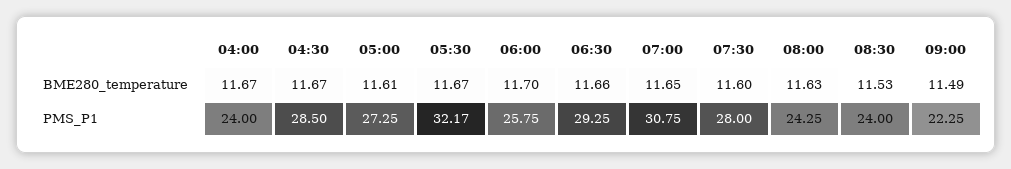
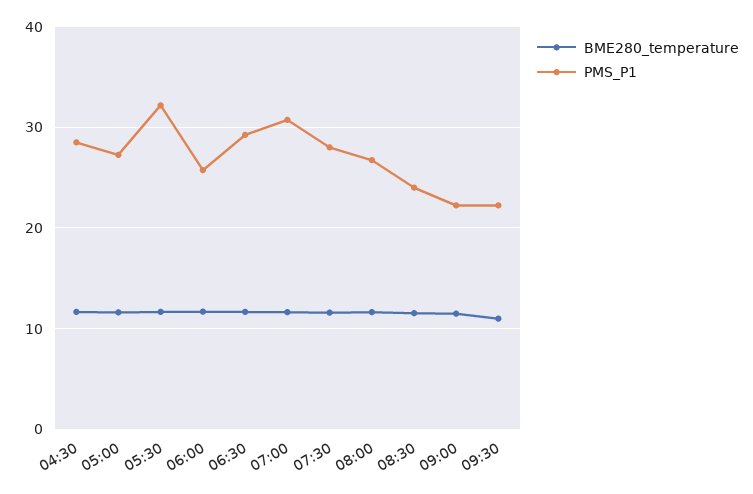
BME280_temperature, 04:00: 11.67 -> none
PMS_P1, 04:00: 24 -> none
PMS_P1, 08:00: 24.25 -> 27
BME280_temperature, 09:30: none -> 11
PMS_P1, 09:30: none -> 22

